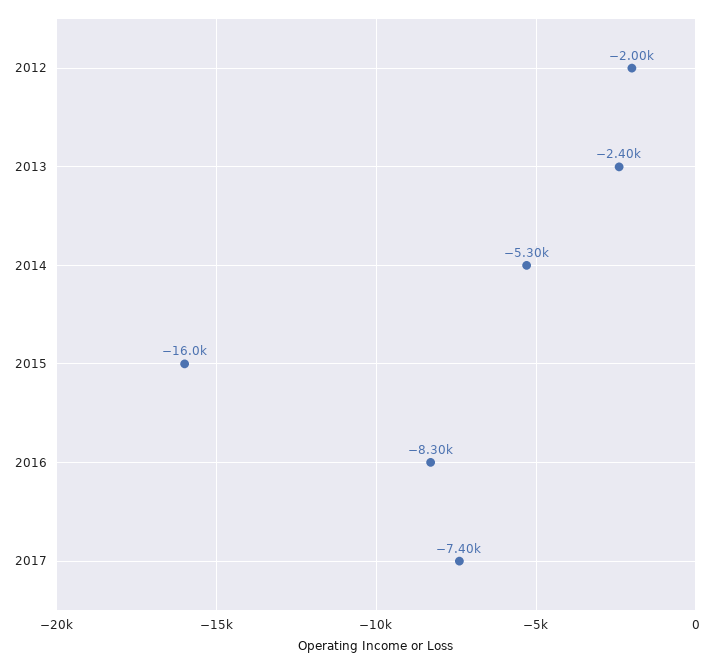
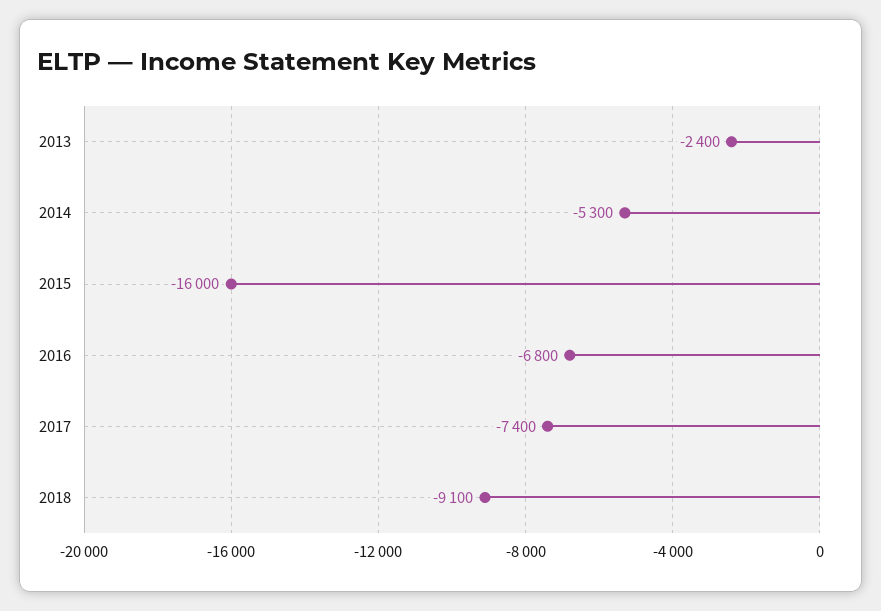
2012: -2000 -> none
2016: -8300 -> -6800
2018: none -> -9100

